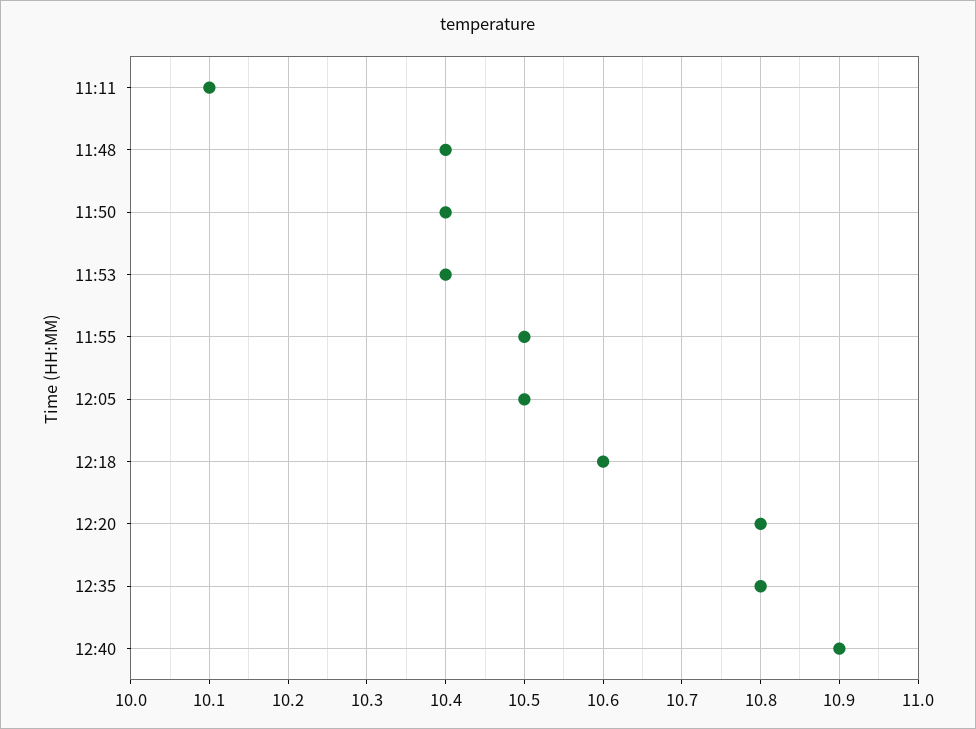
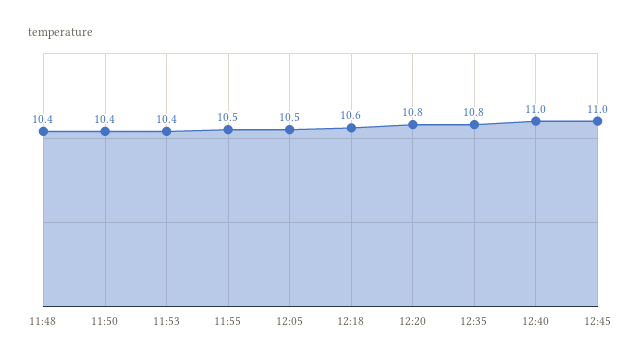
11:11: 10.1 -> none
12:40: 10.9 -> 11
12:45: none -> 11

